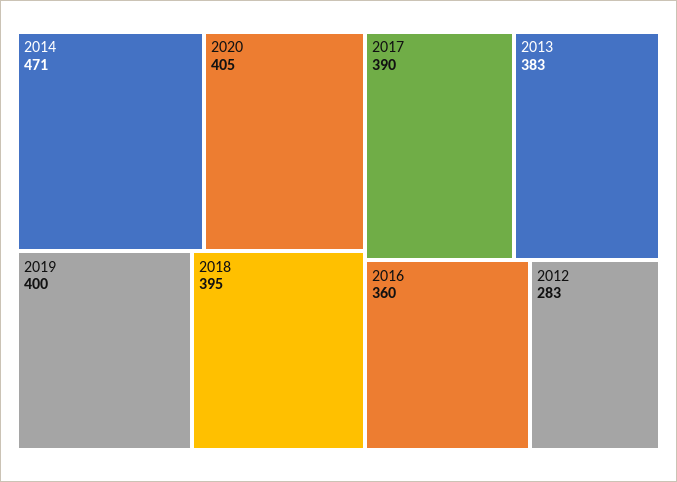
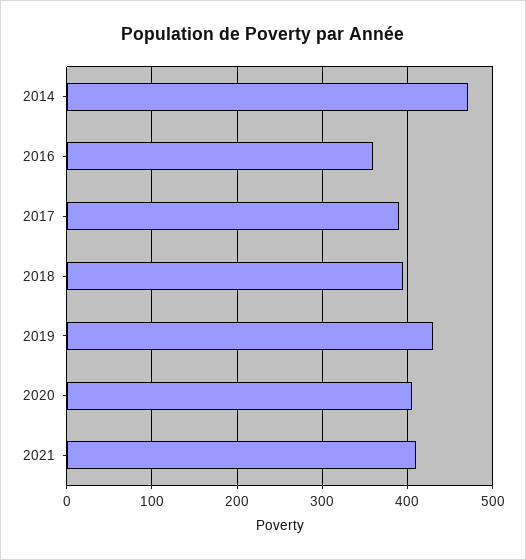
2019: 400 -> 430
2013: 383 -> none
2012: 283 -> none
2021: none -> 410

